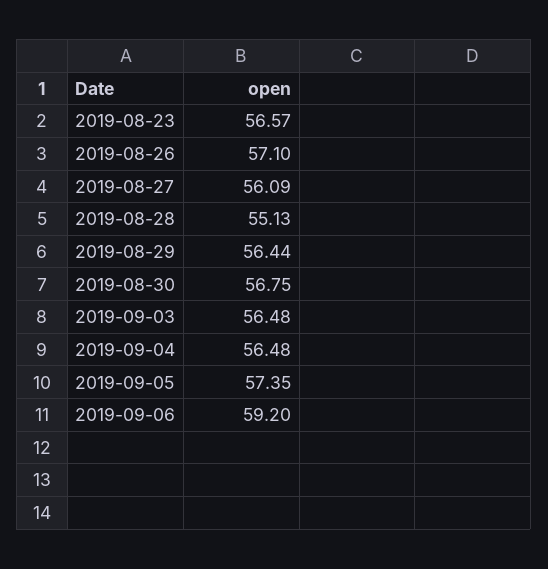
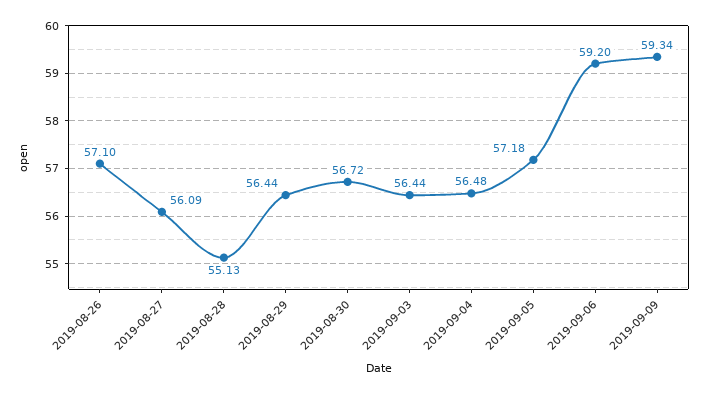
2019-08-23: 56.57 -> none
2019-08-30: 56.75 -> 56.72
2019-09-03: 56.48 -> 56.44
2019-09-05: 57.35 -> 57.18
2019-09-09: none -> 59.34

